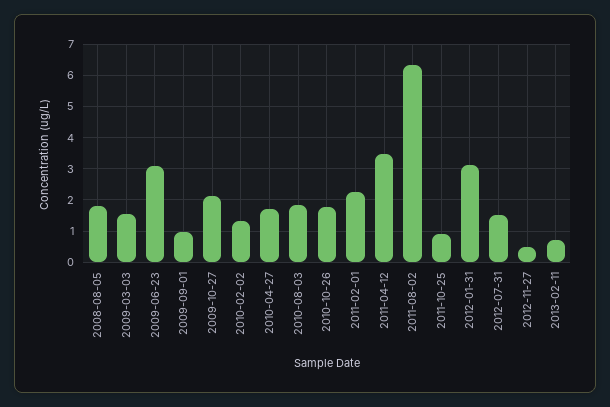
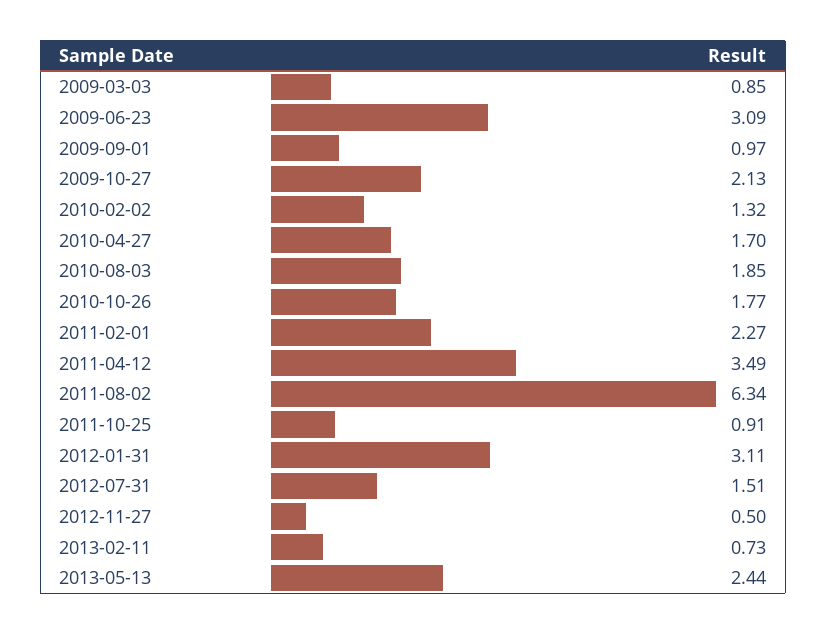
2008-08-05: 1.8 -> none
2009-03-03: 1.6 -> 0.85
2013-05-13: none -> 2.44

